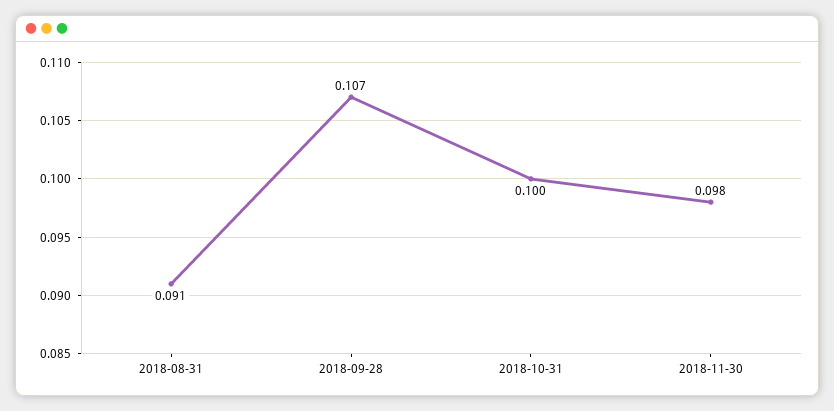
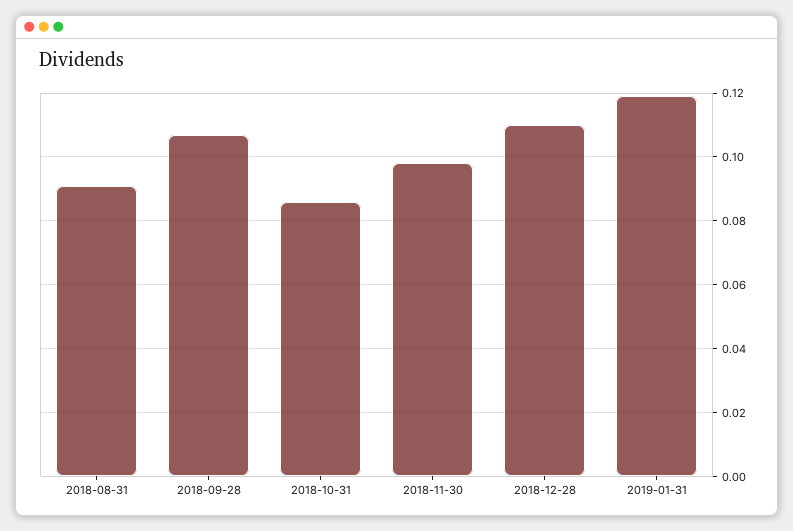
2018-10-31: 0.1 -> 0.085
2018-12-28: none -> 0.11
2019-01-31: none -> 0.12

